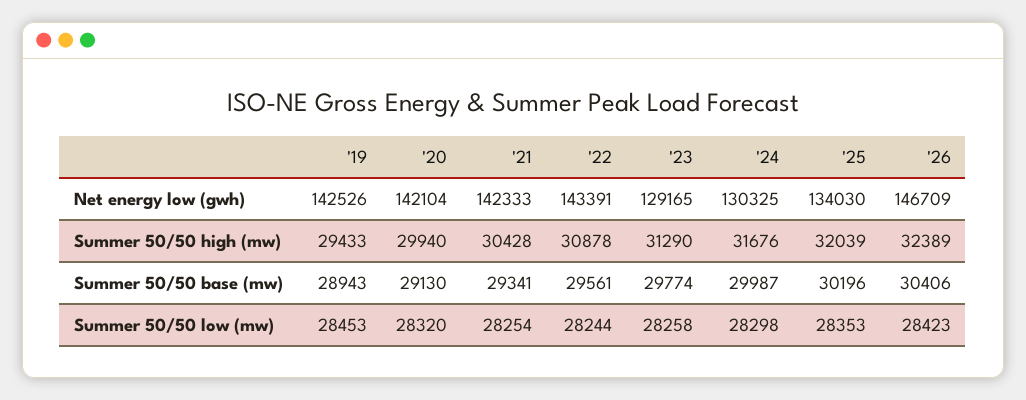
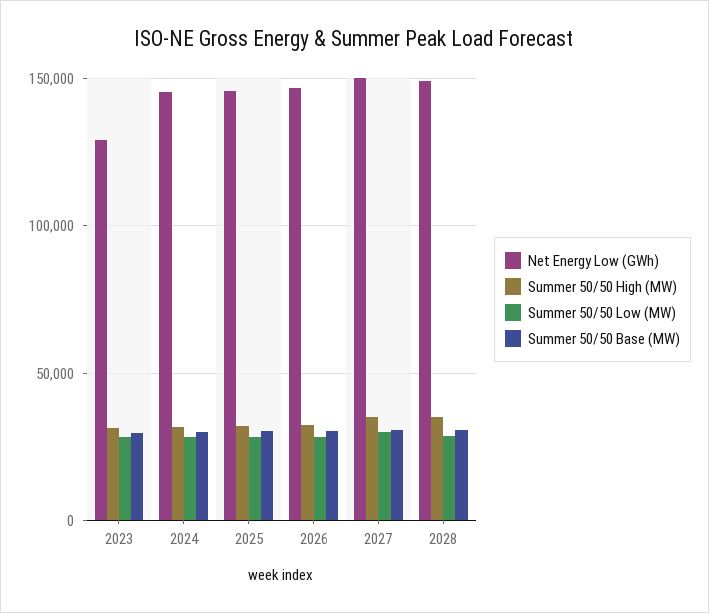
Net energy low (gwh), '19: 142526 -> none
Net energy low (gwh), '20: 142104 -> none
Net energy low (gwh), '21: 142333 -> none
Net energy low (gwh), '22: 143391 -> none
Net energy low (gwh), '24: 130325 -> 145000
Net energy low (gwh), '25: 134030 -> 145000
Summer 50/50 high (mw), '19: 29433 -> none
Summer 50/50 high (mw), '20: 29940 -> none
Summer 50/50 high (mw), '21: 30428 -> none
Summer 50/50 high (mw), '22: 30878 -> none
Summer 50/50 base (mw), '19: 28943 -> none
Summer 50/50 base (mw), '20: 29130 -> none
Summer 50/50 base (mw), '21: 29341 -> none
Summer 50/50 base (mw), '22: 29561 -> none
Summer 50/50 low (mw), '19: 28453 -> none
Summer 50/50 low (mw), '20: 28320 -> none
Summer 50/50 low (mw), '21: 28254 -> none
Summer 50/50 low (mw), '22: 28244 -> none
Net energy low (gwh), 2027: none -> 150000
Summer 50/50 high (mw), 2027: none -> 35000
Summer 50/50 low (mw), 2027: none -> 30000
Summer 50/50 base (mw), 2027: none -> 30000
Net energy low (gwh), 2028: none -> 150000
Summer 50/50 high (mw), 2028: none -> 35000
Summer 50/50 low (mw), 2028: none -> 30000
Summer 50/50 base (mw), 2028: none -> 30000

